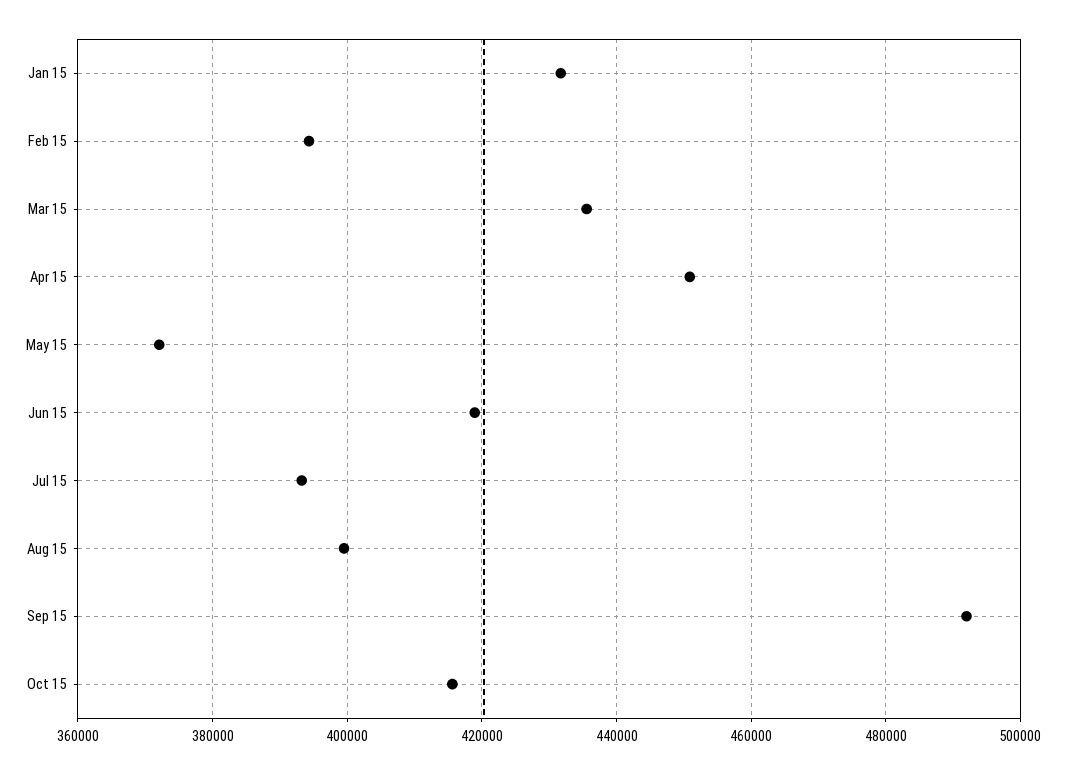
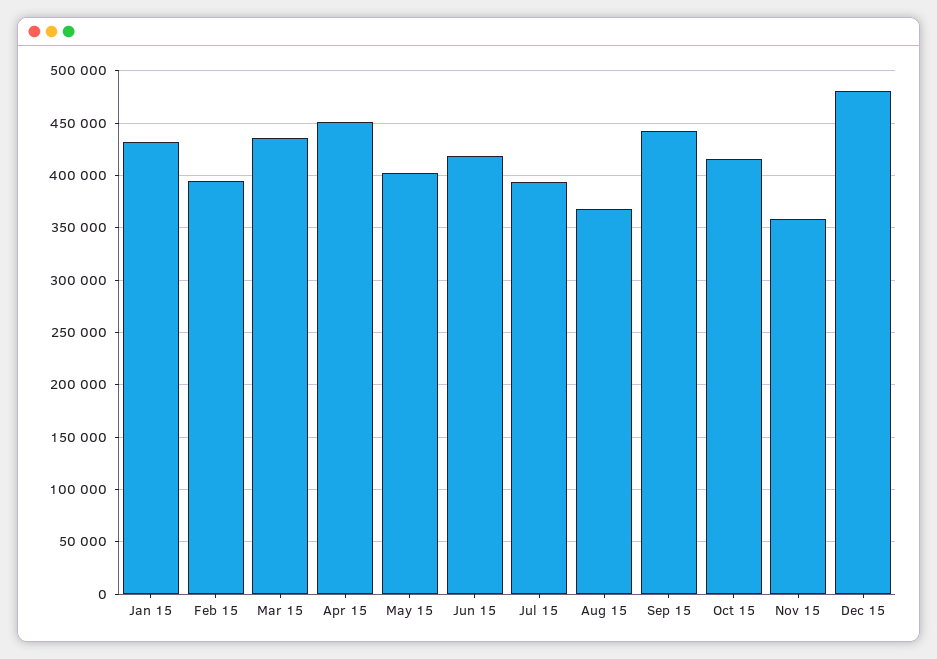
May 15: 372000 -> 400000
Aug 15: 400000 -> 370000
Sep 15: 492000 -> 440000
Nov 15: none -> 360000
Dec 15: none -> 480000

